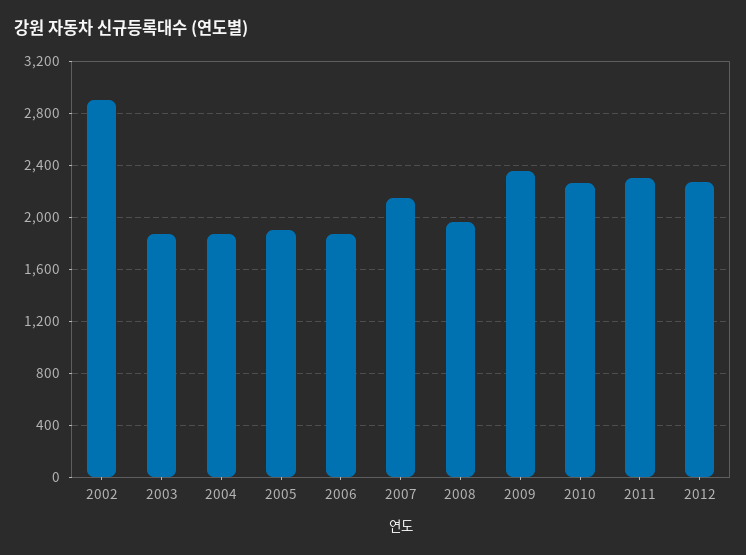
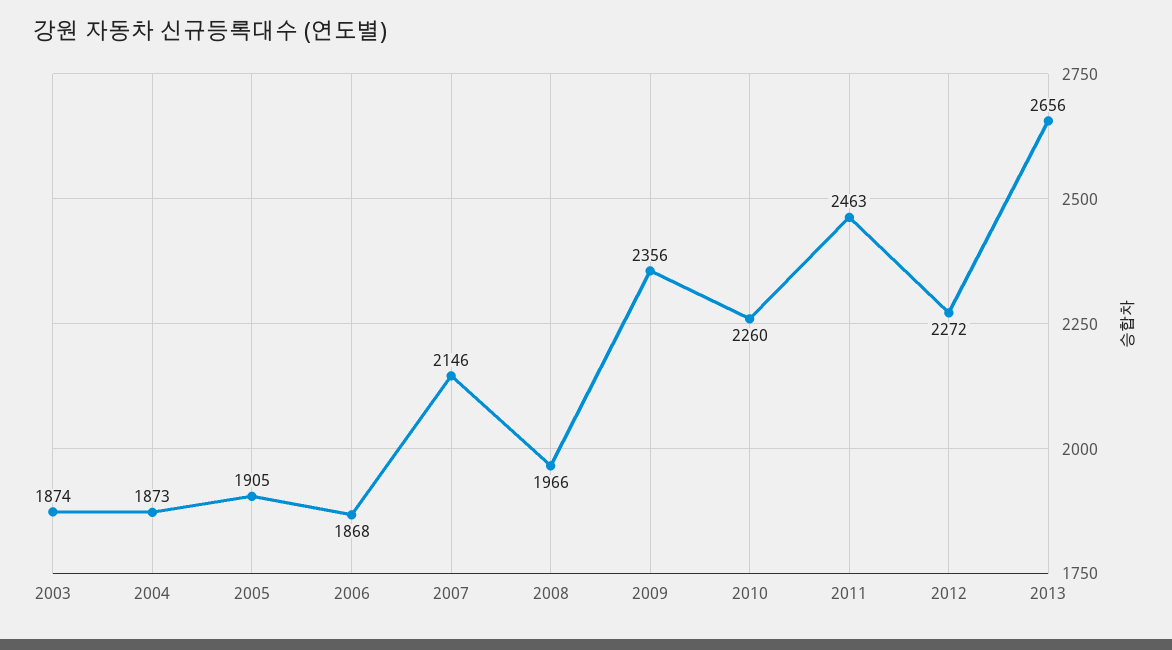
2002: 2900 -> none
2011: 2300 -> 2463
2013: none -> 2656

